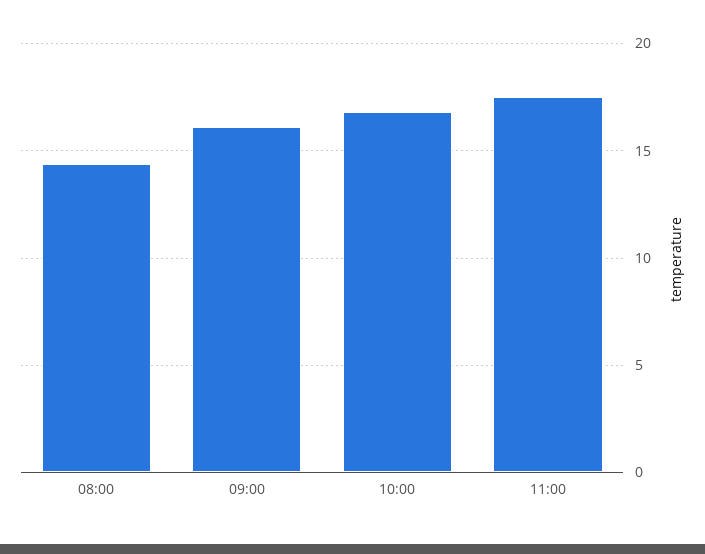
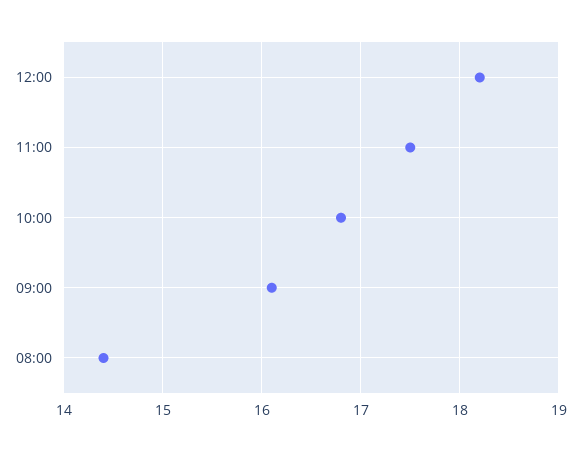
12:00: none -> 18.2

